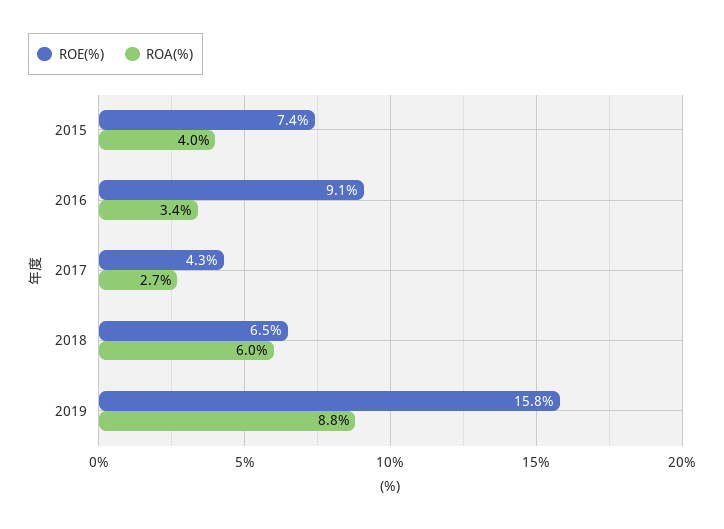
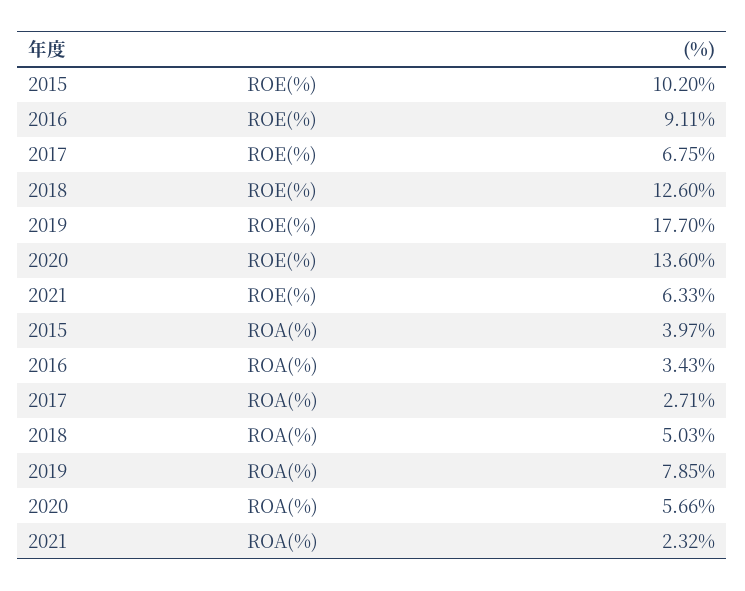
ROE(%), 2015: 7.4 -> 10.2
ROE(%), 2017: 4.3 -> 6.75
ROE(%), 2018: 6.5 -> 12.6
ROA(%), 2018: 6 -> 5.03
ROE(%), 2019: 15.8 -> 17.7
ROA(%), 2019: 8.8 -> 7.85
ROE(%), 2020: none -> 13.6
ROE(%), 2021: none -> 6.33
ROA(%), 2020: none -> 5.66
ROA(%), 2021: none -> 2.32

